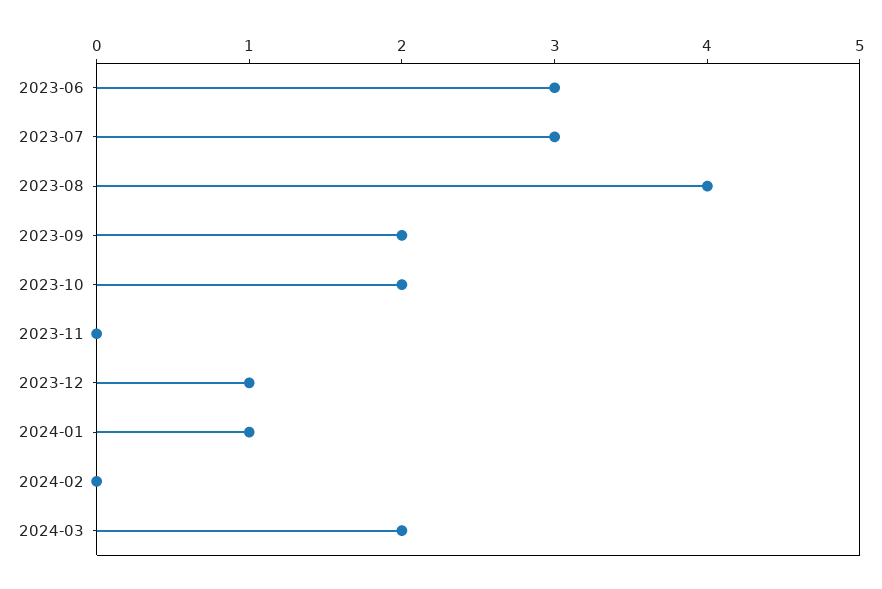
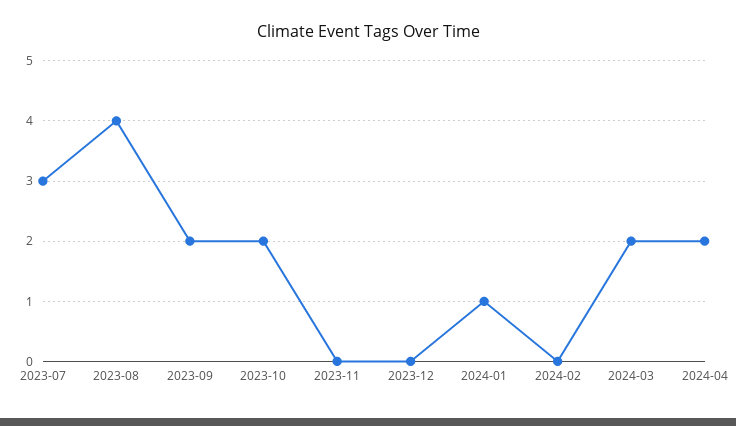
2023-06: 3 -> none
2023-12: 1 -> 0
2024-04: none -> 2

